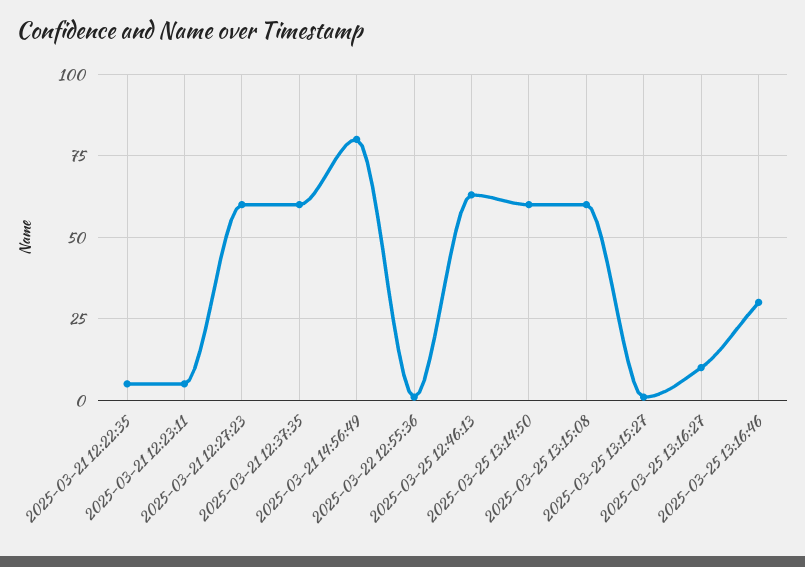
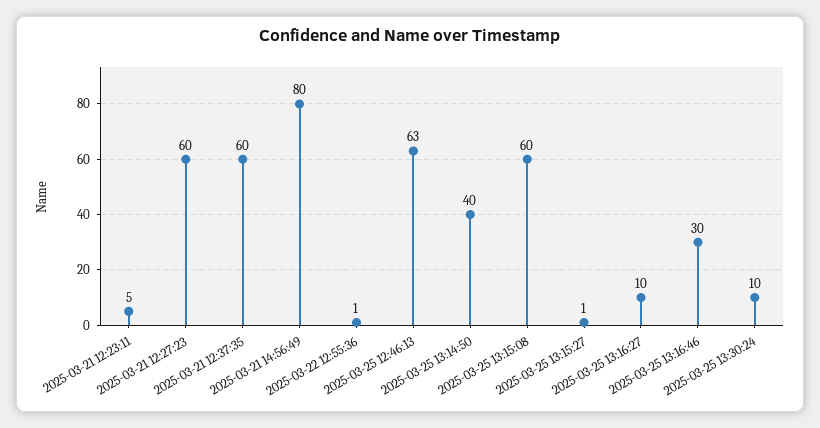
2025-03-21 12:22:35: 5 -> none
2025-03-25 13:14:50: 60 -> 40
2025-03-25 13:30:24: none -> 10

